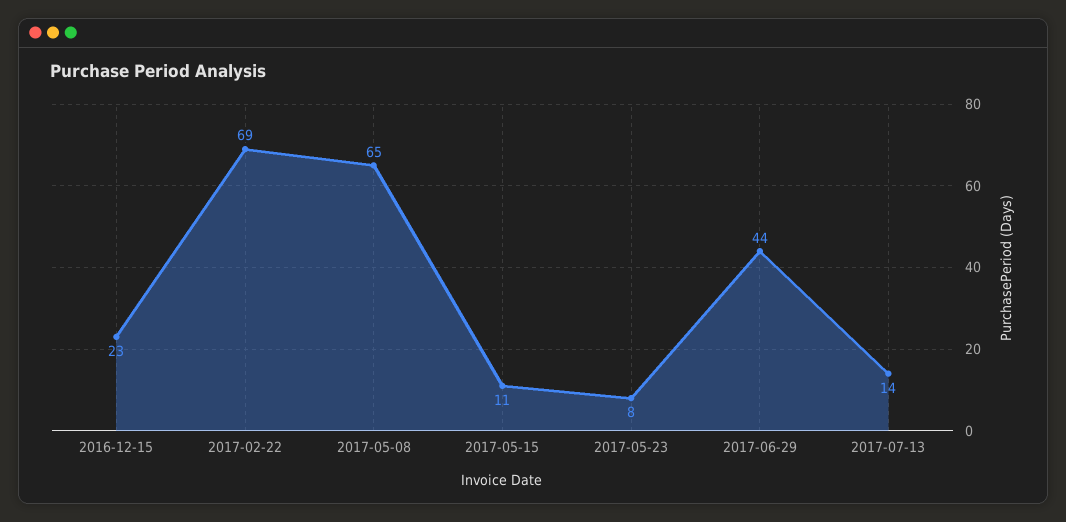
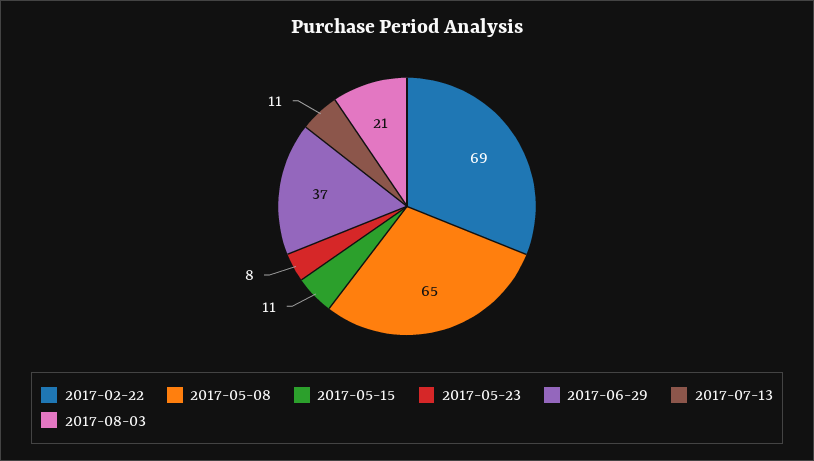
2016-12-15: 23 -> none
2017-06-29: 44 -> 37
2017-07-13: 14 -> 11
2017-08-03: none -> 21

